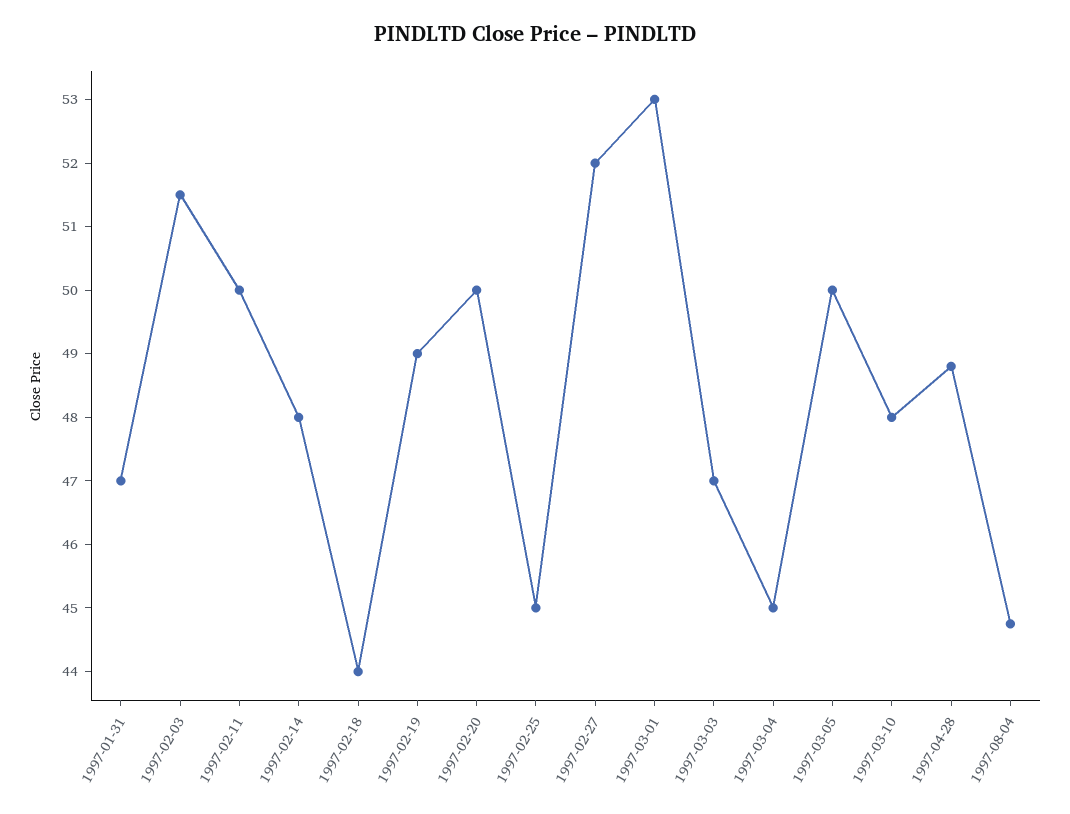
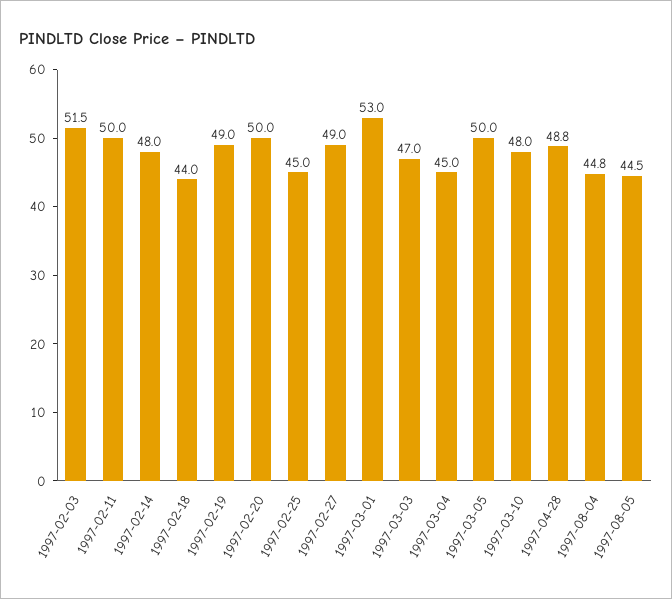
1997-01-31: 47 -> none
1997-02-27: 52 -> 49
1997-08-05: none -> 44.5

